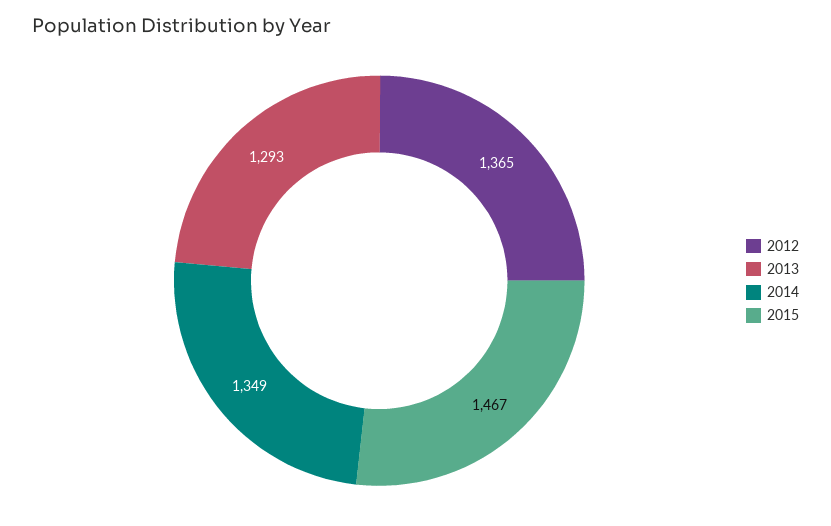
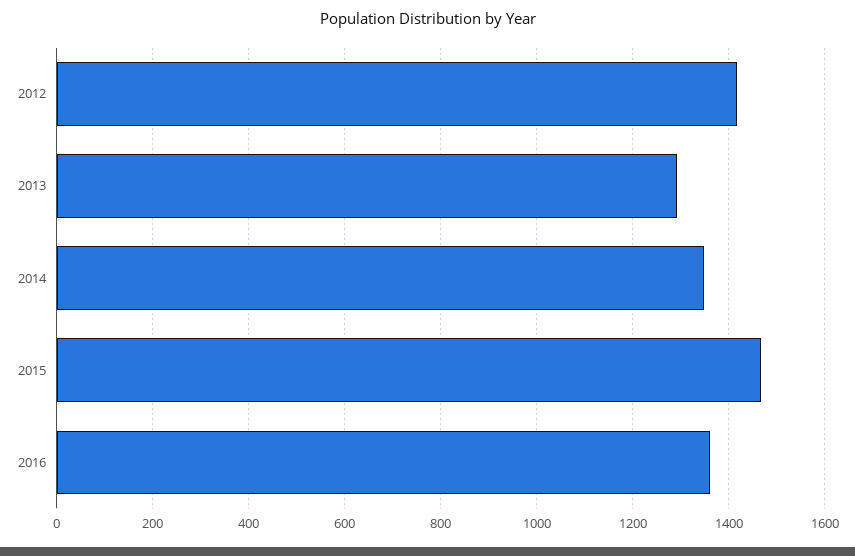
2012: 1365 -> 1420
2016: none -> 1360

